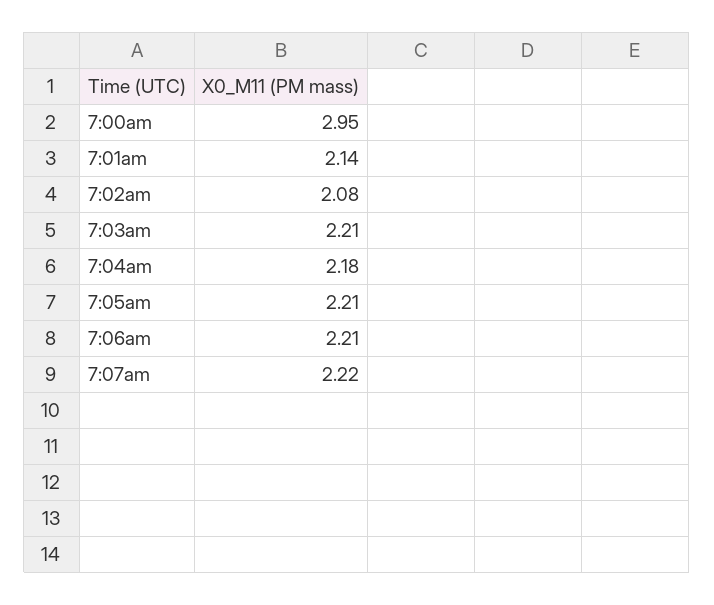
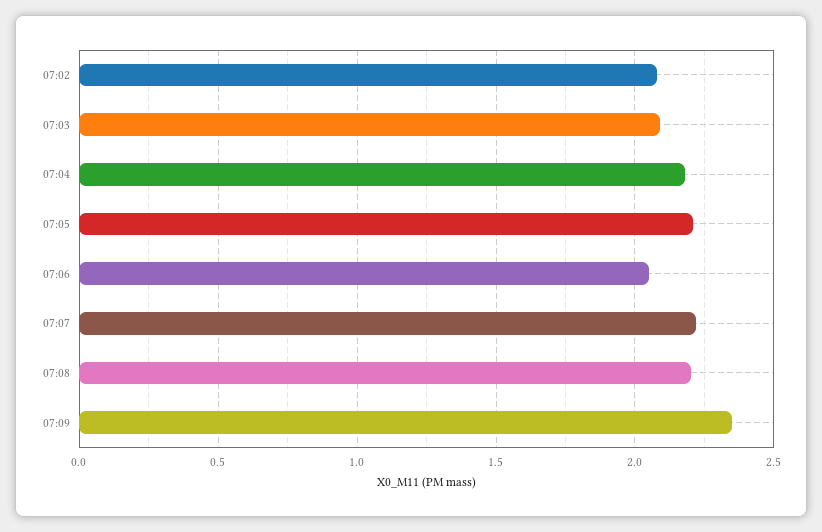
7:00am: 2.95 -> none
7:01am: 2.14 -> none
7:03am: 2.21 -> 2.1
7:06am: 2.21 -> 2.05
07:08: none -> 2.2
07:09: none -> 2.35

